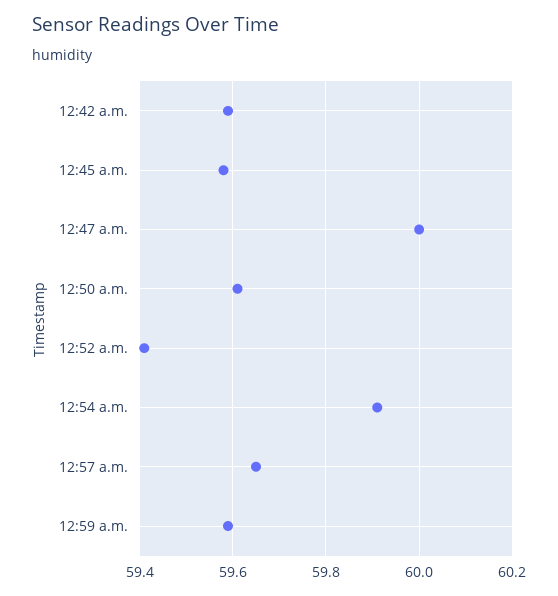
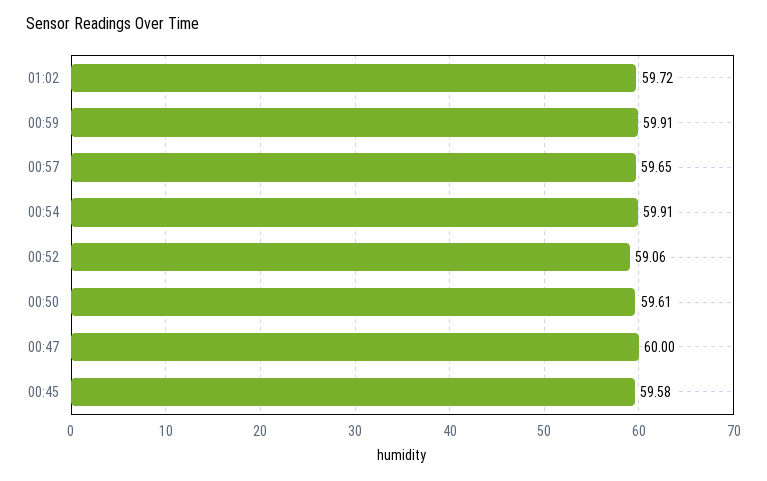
12:42 a.m.: 59.6 -> none
12:52 a.m.: 59.4 -> 59.06
12:59 a.m.: 59.6 -> 59.91
01:02: none -> 59.72

